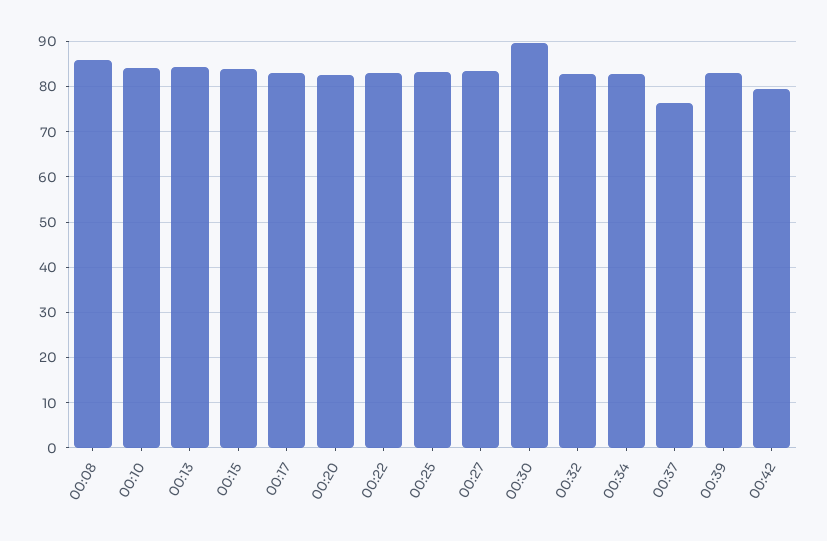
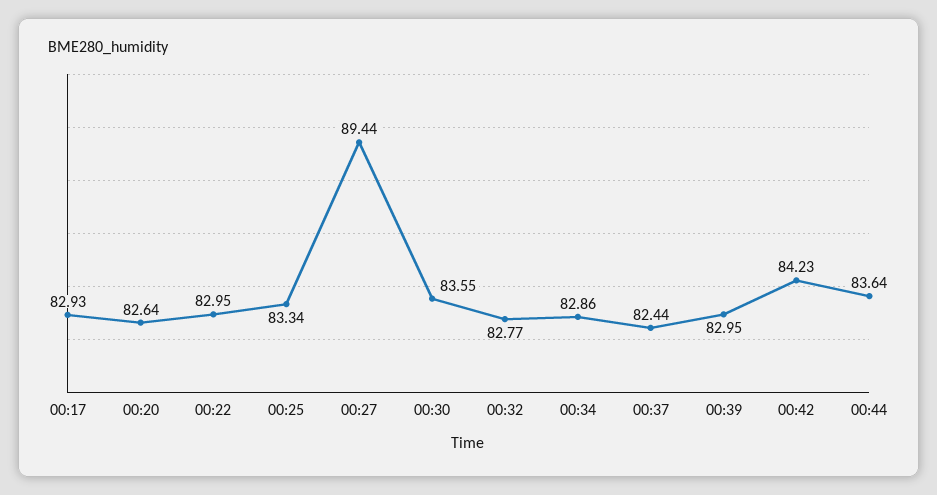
00:08: 86 -> none
00:10: 84 -> none
00:13: 84 -> none
00:15: 84 -> none
00:27: 84 -> 89.44
00:30: 90 -> 83.55
00:37: 76 -> 82.44
00:42: 80 -> 84.23
00:44: none -> 83.64

